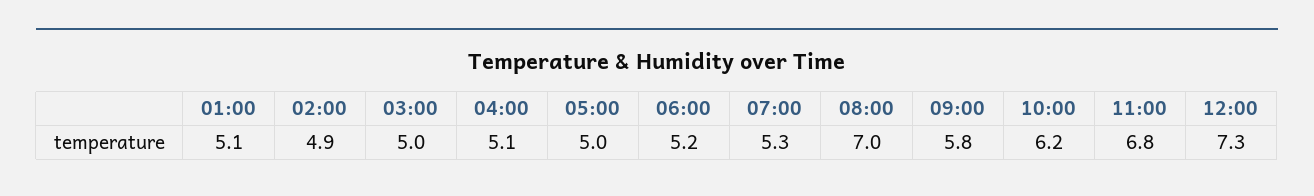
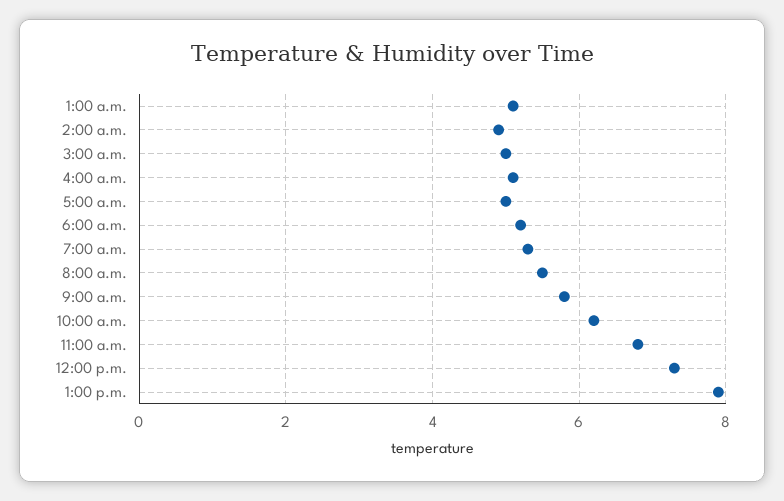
08:00: 7 -> 5.5
1:00 p.m.: none -> 8

